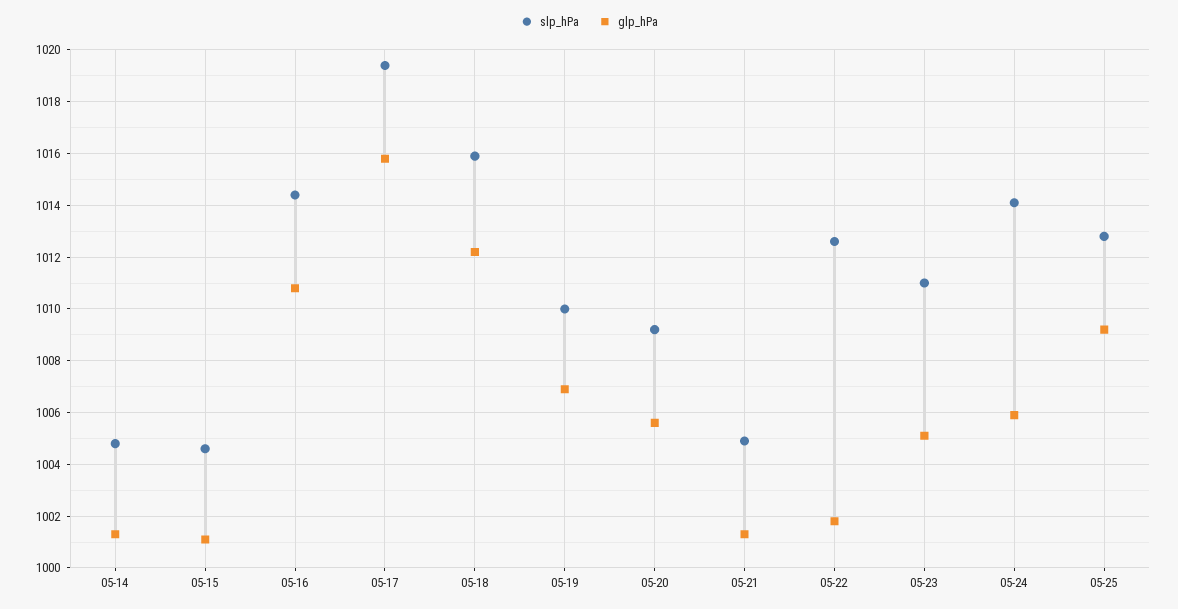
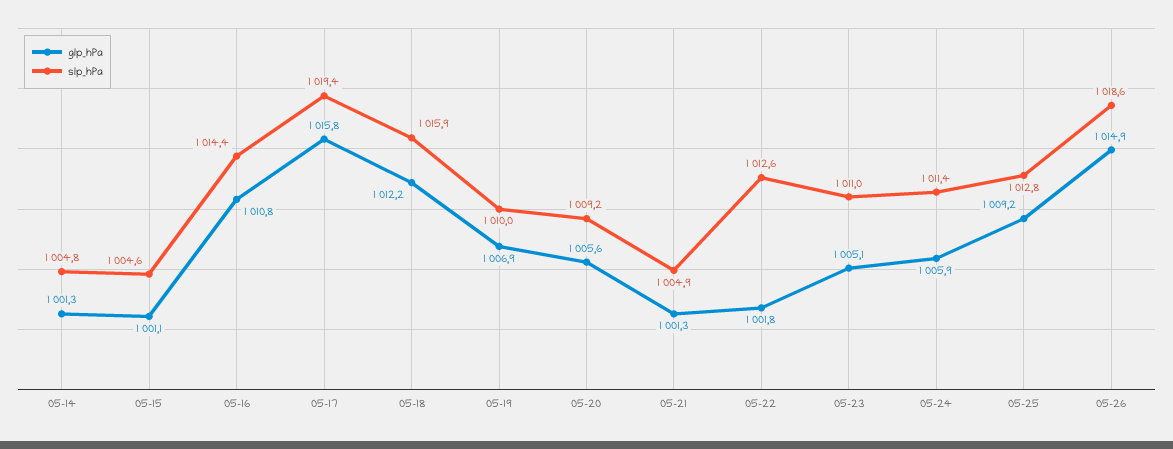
slp_hPa, 05-24: 1014 -> 1011.4
glp_hPa, 05-26: none -> 1014.9
slp_hPa, 05-26: none -> 1018.6

